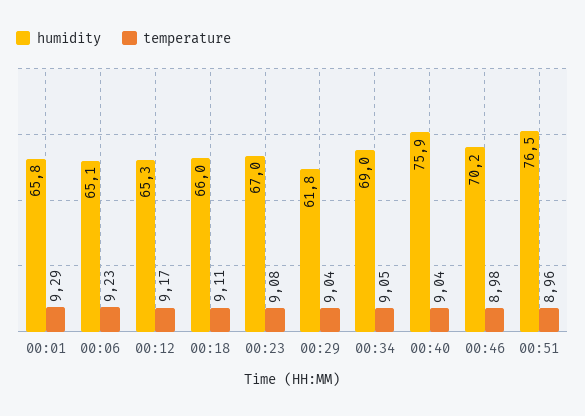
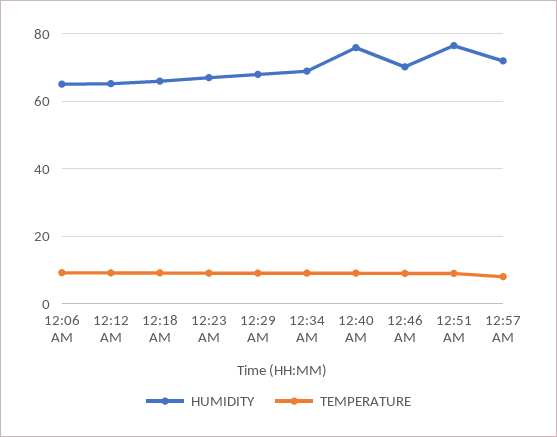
humidity, 00:01: 65.8 -> none
temperature, 00:01: 9.29 -> none
humidity, 00:29: 61.8 -> 68
humidity, 12:57 AM: none -> 72
temperature, 12:57 AM: none -> 8

